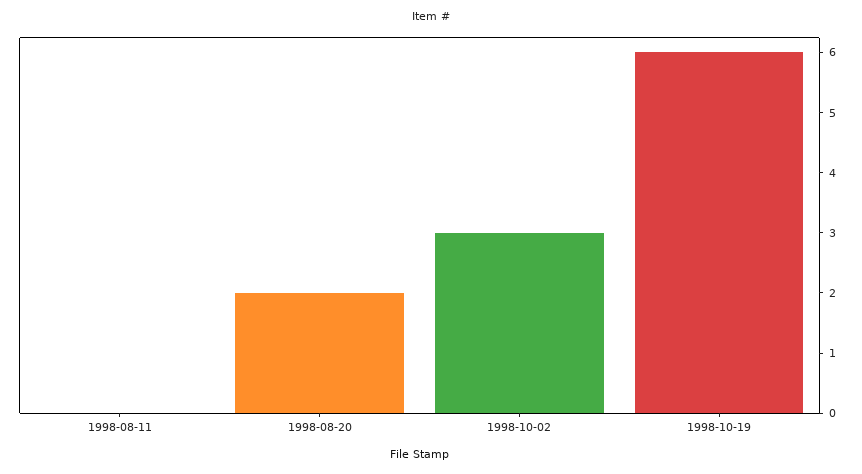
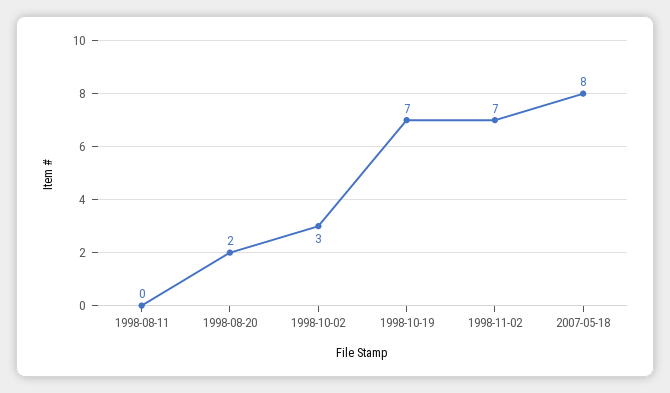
1998-10-19: 6 -> 7
1998-11-02: none -> 7
2007-05-18: none -> 8

